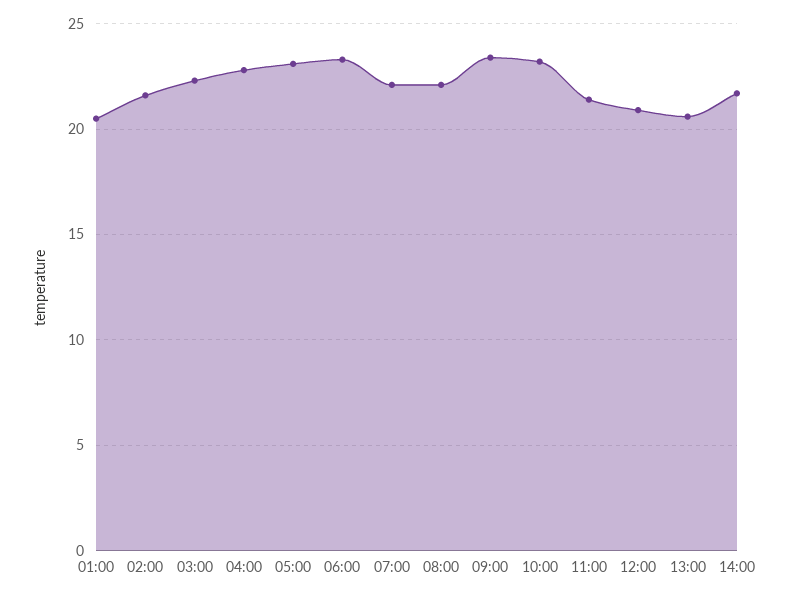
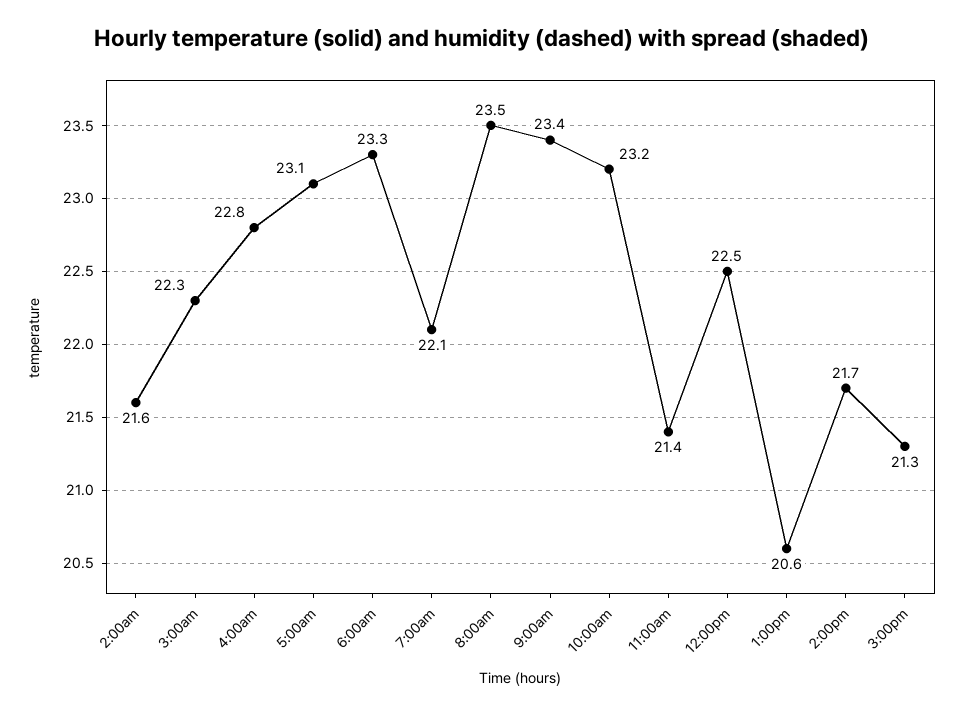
01:00: 20.5 -> none
08:00: 22 -> 23.5
12:00: 21 -> 22.5
3:00pm: none -> 21.3

